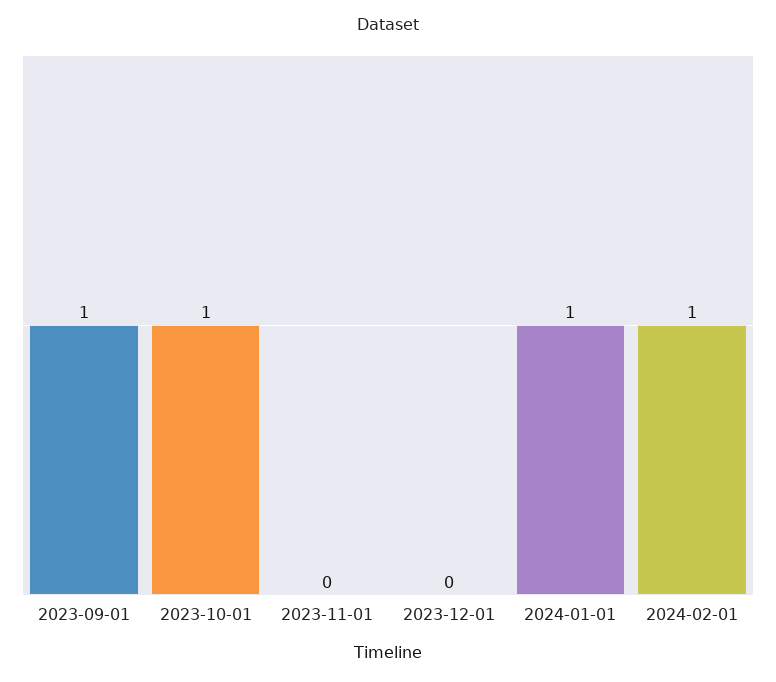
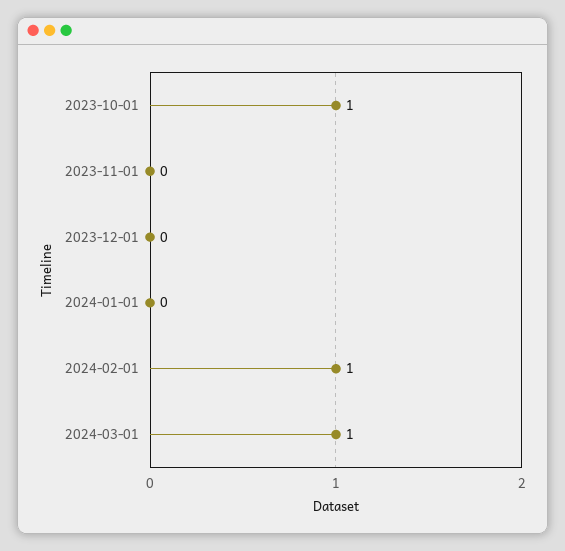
2023-09-01: 1 -> none
2024-01-01: 1 -> 0
2024-03-01: none -> 1

